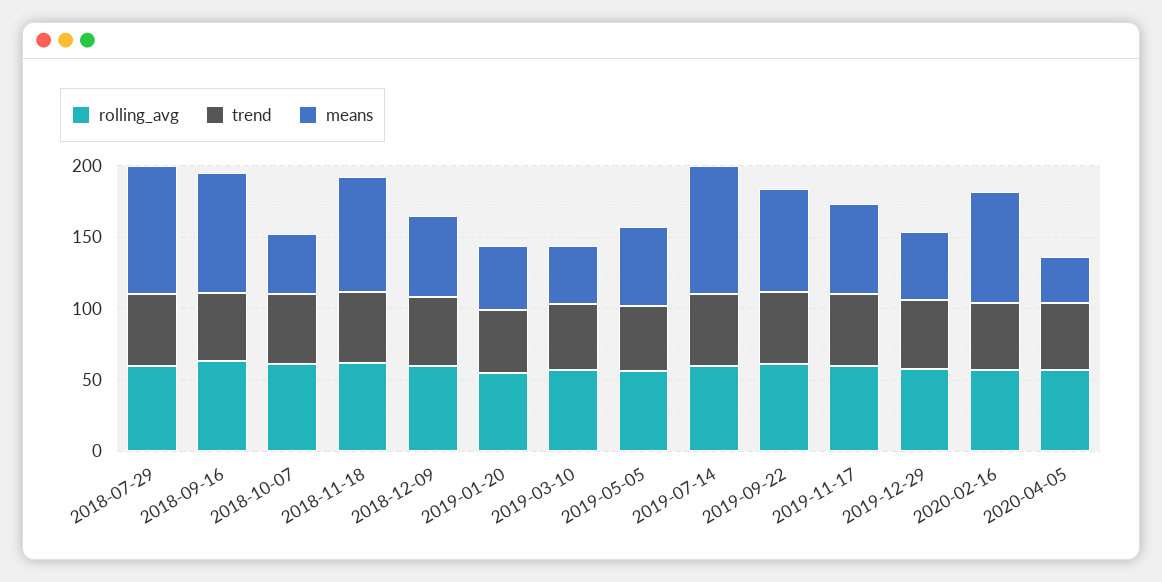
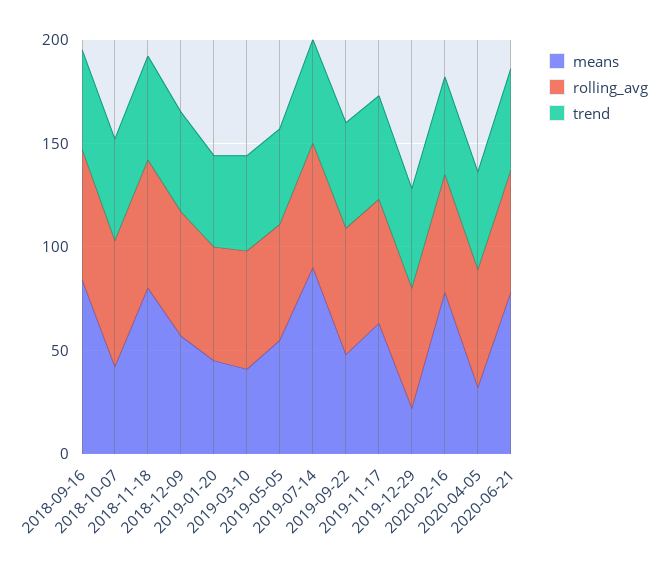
rolling_avg, 2018-07-29: 60 -> none
trend, 2018-07-29: 50 -> none
means, 2018-07-29: 90 -> none
means, 2019-09-22: 70 -> 50
means, 2019-12-29: 50 -> 20
means, 2020-06-21: none -> 80
rolling_avg, 2020-06-21: none -> 60
trend, 2020-06-21: none -> 50

